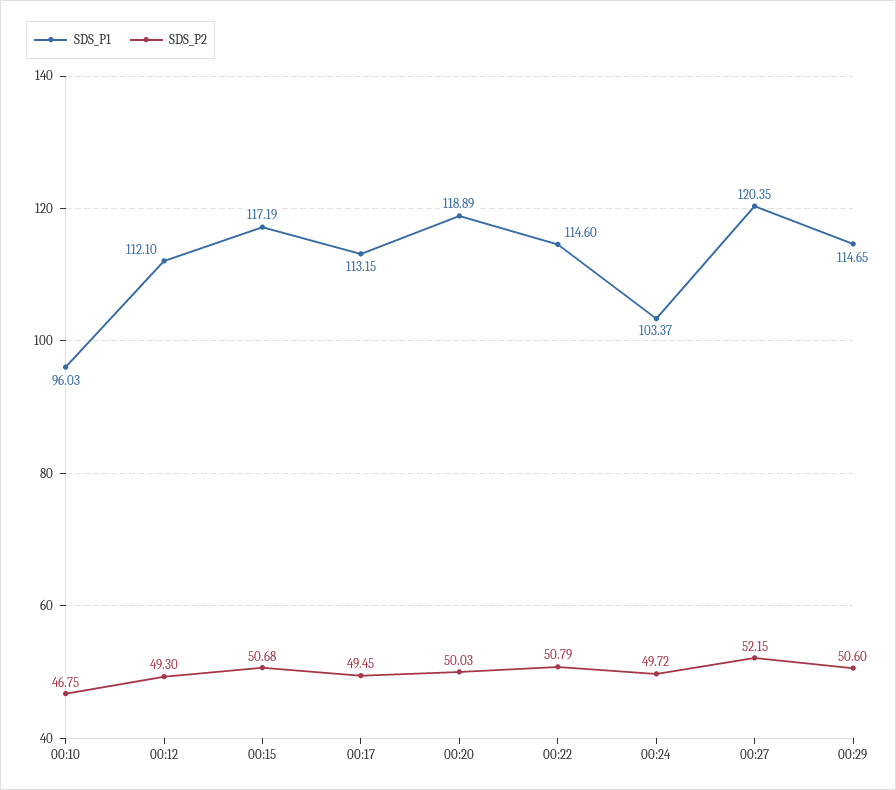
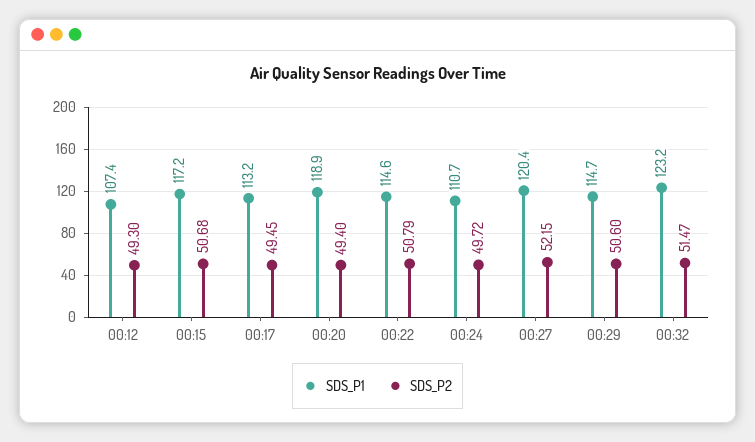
SDS_P1, 00:10: 96.03 -> none
SDS_P2, 00:10: 46.75 -> none
SDS_P1, 00:12: 112.1 -> 107.4
SDS_P2, 00:20: 50.03 -> 49.4
SDS_P1, 00:24: 103.37 -> 110.7
SDS_P1, 00:32: none -> 123.2
SDS_P2, 00:32: none -> 51.47

